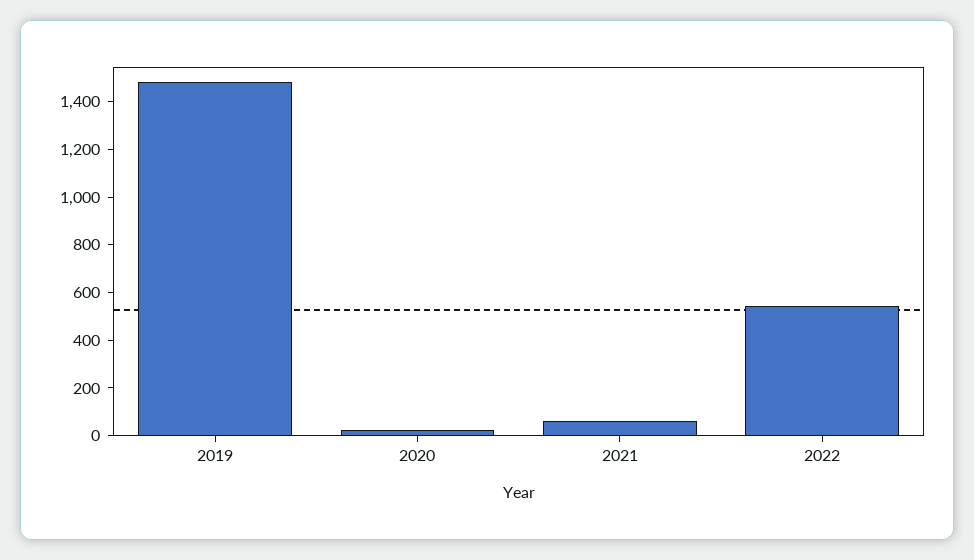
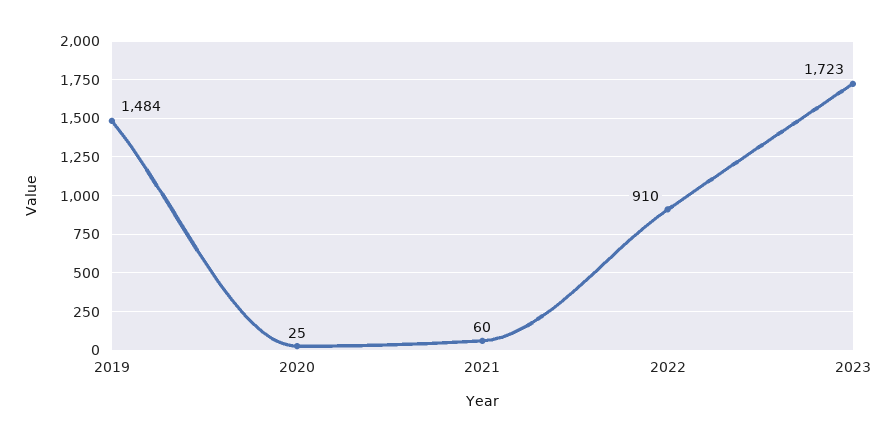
2022: 550 -> 910
2023: none -> 1723

